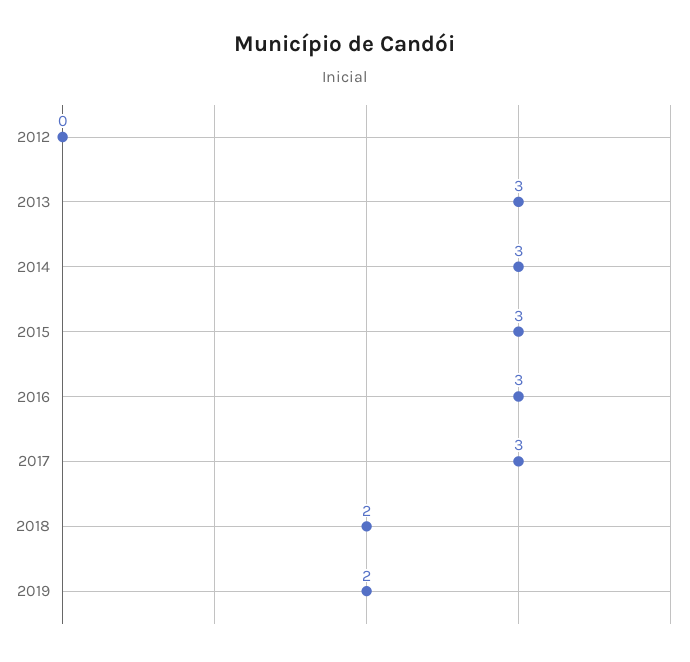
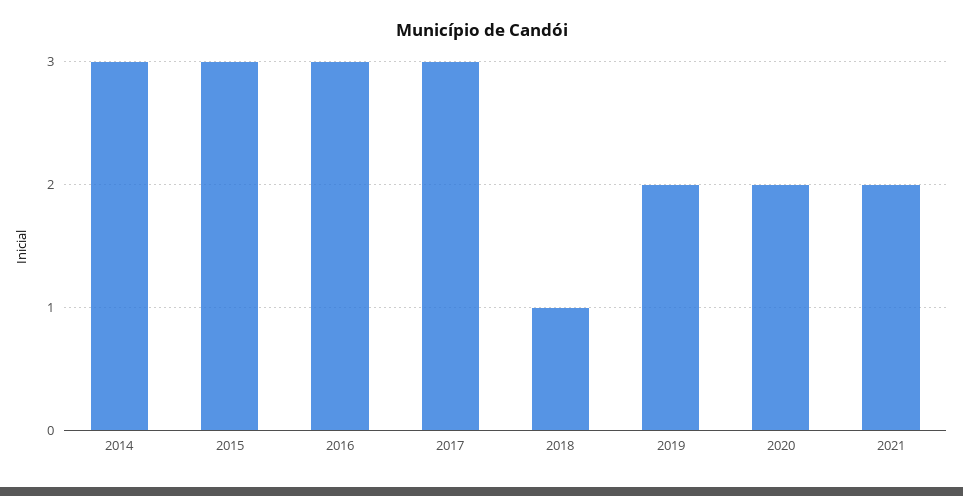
2012: 0 -> none
2013: 3 -> none
2018: 2 -> 1
2020: none -> 2
2021: none -> 2

